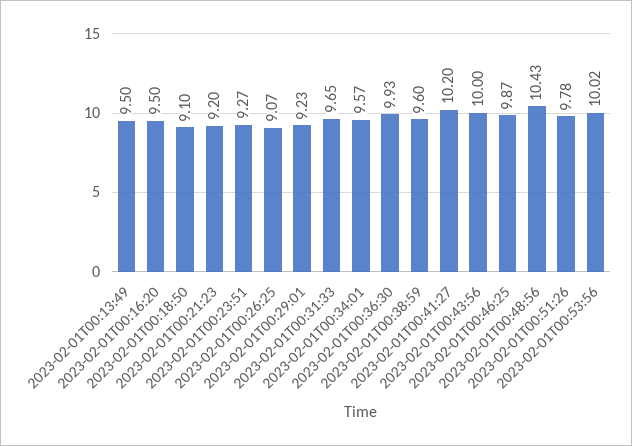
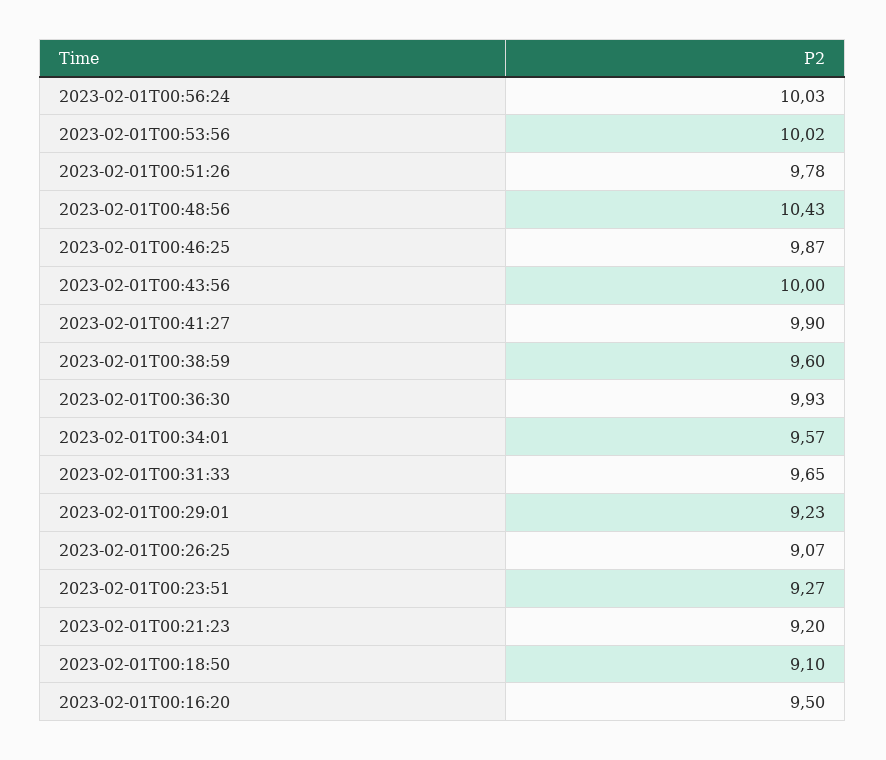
2023-02-01T00:13:49: 9.5 -> none
2023-02-01T00:41:27: 10.2 -> 9.9
2023-02-01T00:56:24: none -> 10.03

